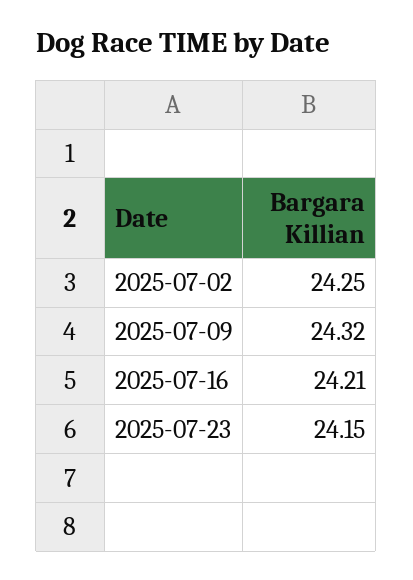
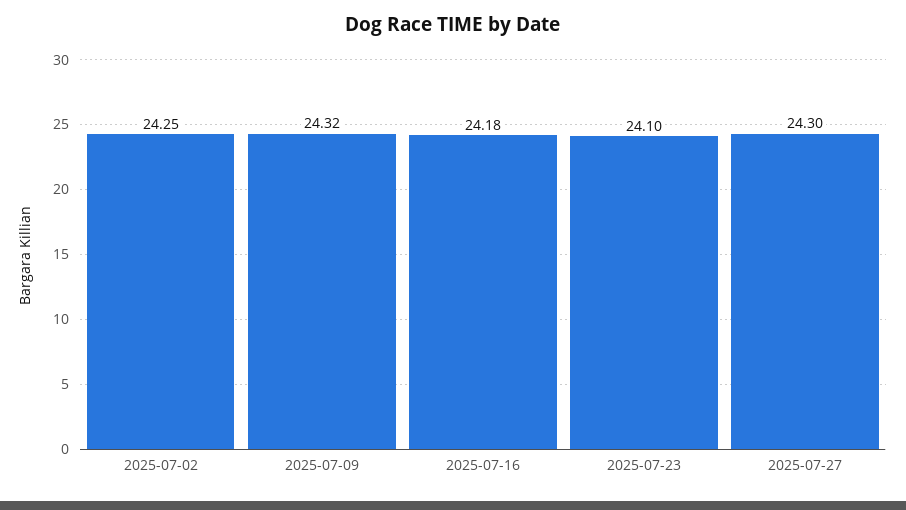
2025-07-16: 24.21 -> 24.18
2025-07-23: 24.15 -> 24.1
2025-07-27: none -> 24.3

